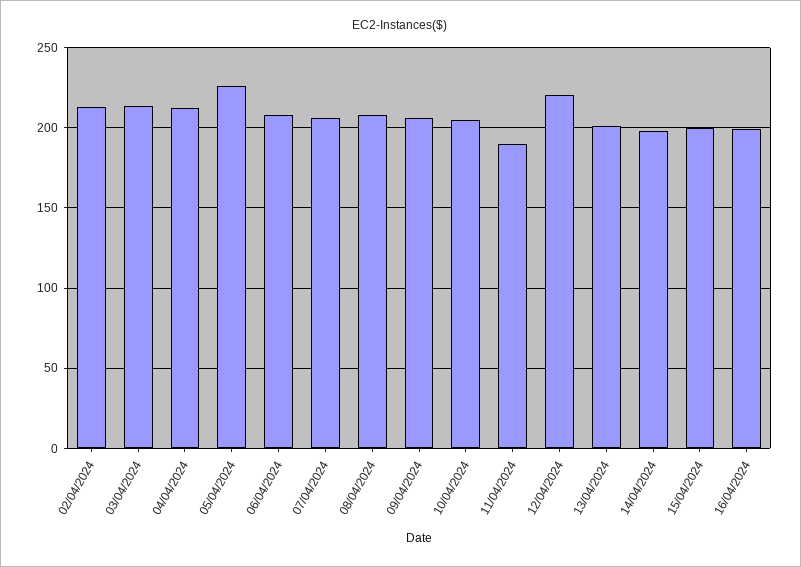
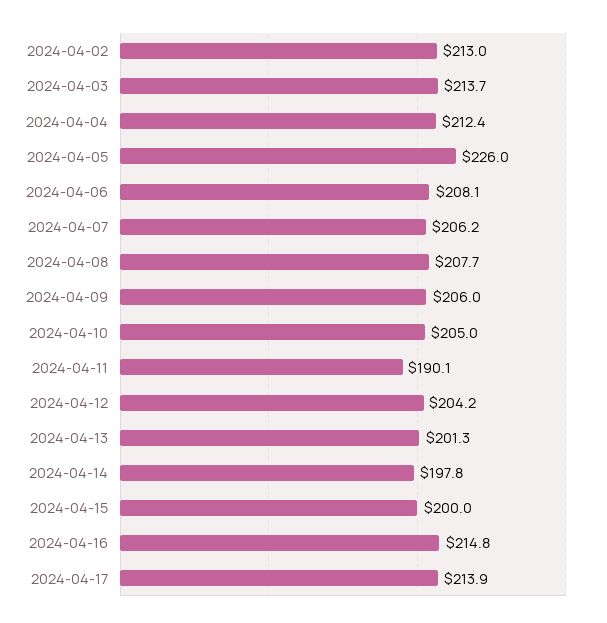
12/04/2024: 220 -> 204.2
16/04/2024: 200 -> 214.8
2024-04-17: none -> 213.9

